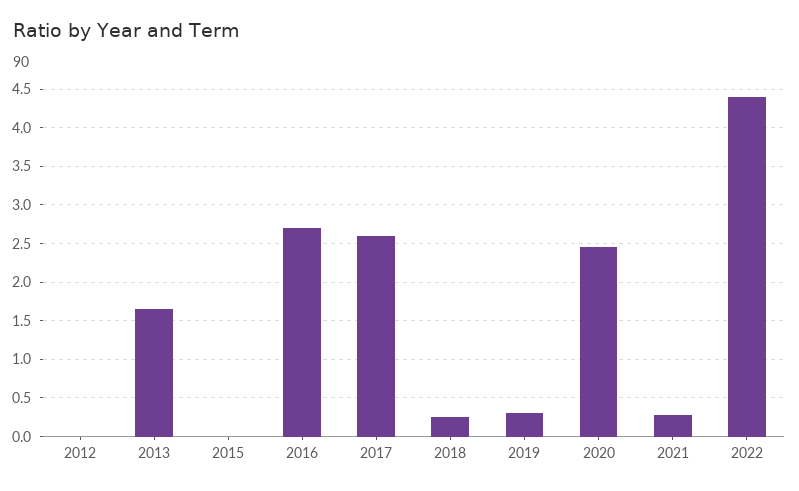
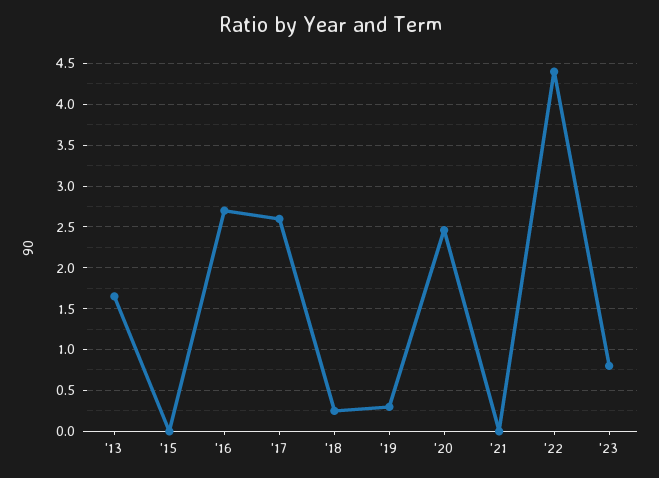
2012: 0 -> none
2021: 0.3 -> 0
'23: none -> 0.8

